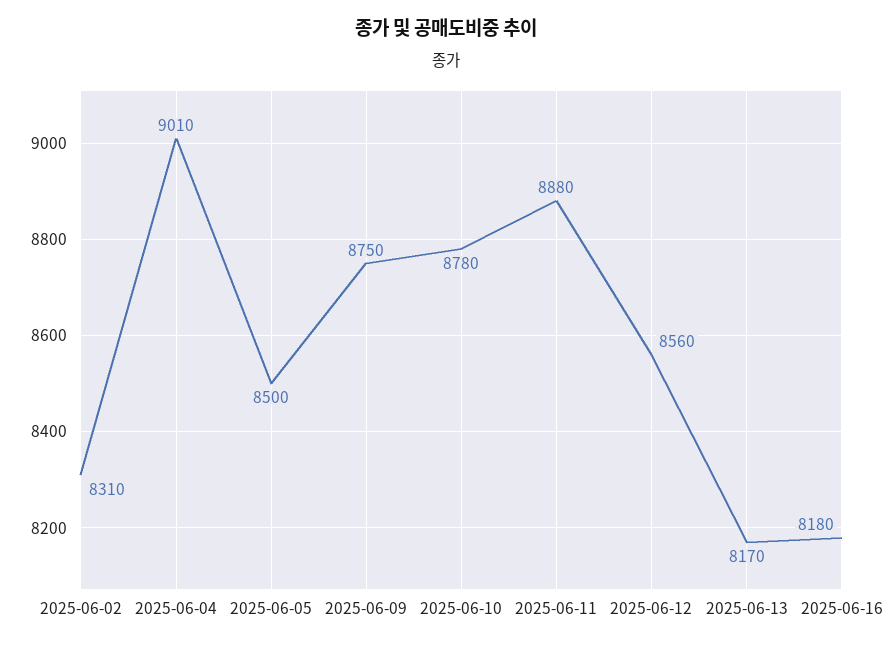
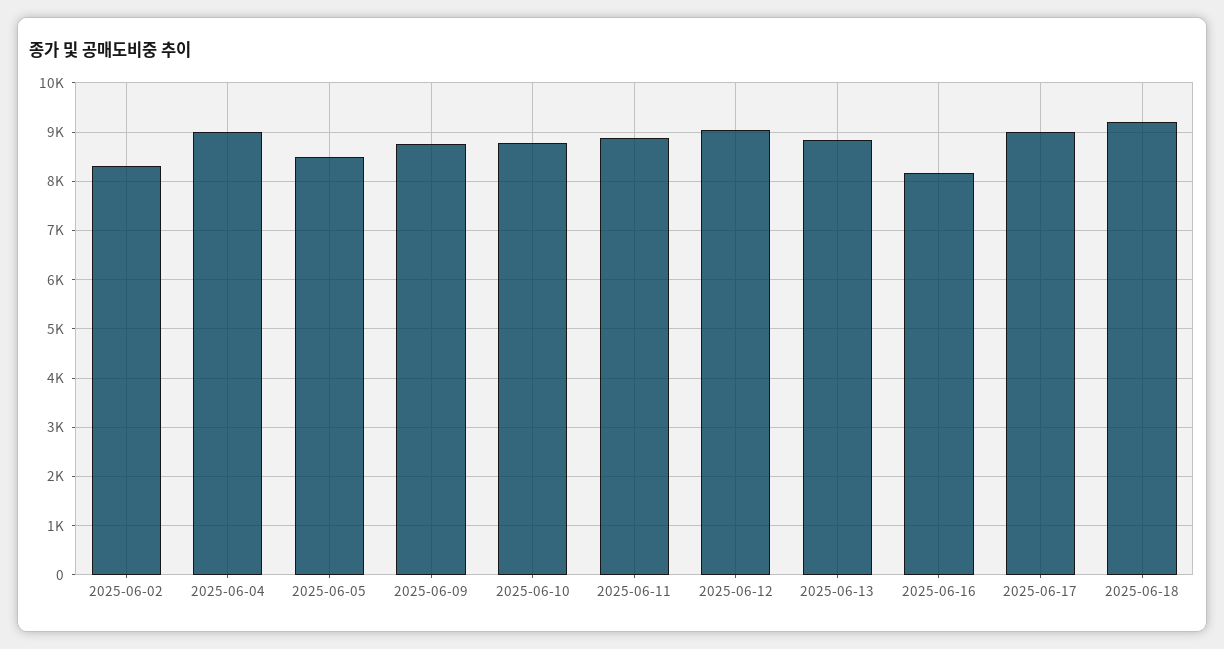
2025-06-12: 8560 -> 9000
2025-06-13: 8170 -> 8800
2025-06-17: none -> 9000
2025-06-18: none -> 9200

